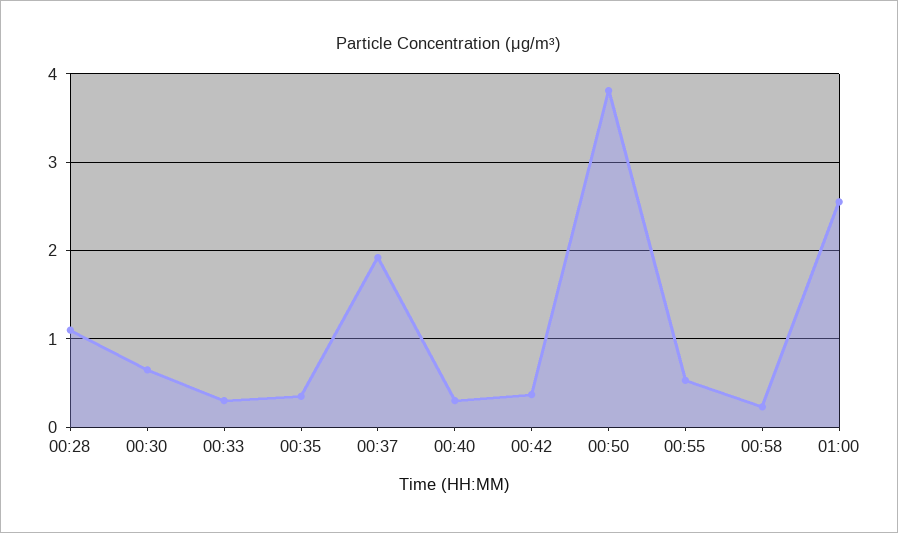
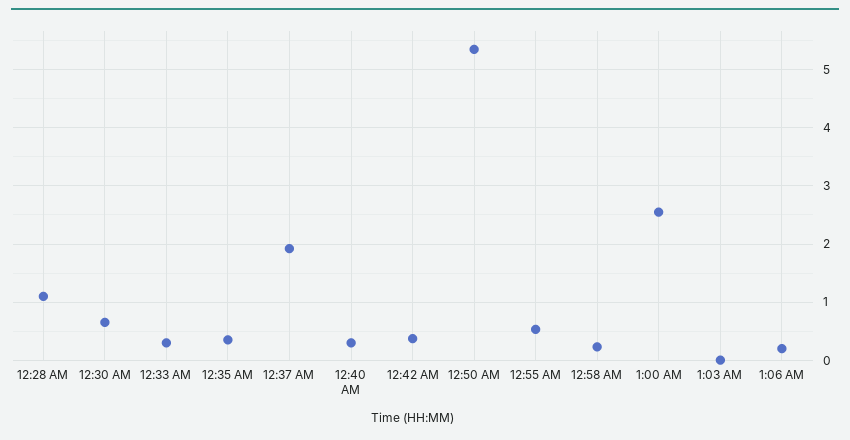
00:50: 3.8 -> 5.4
1:03 AM: none -> 0
1:06 AM: none -> 0.2

